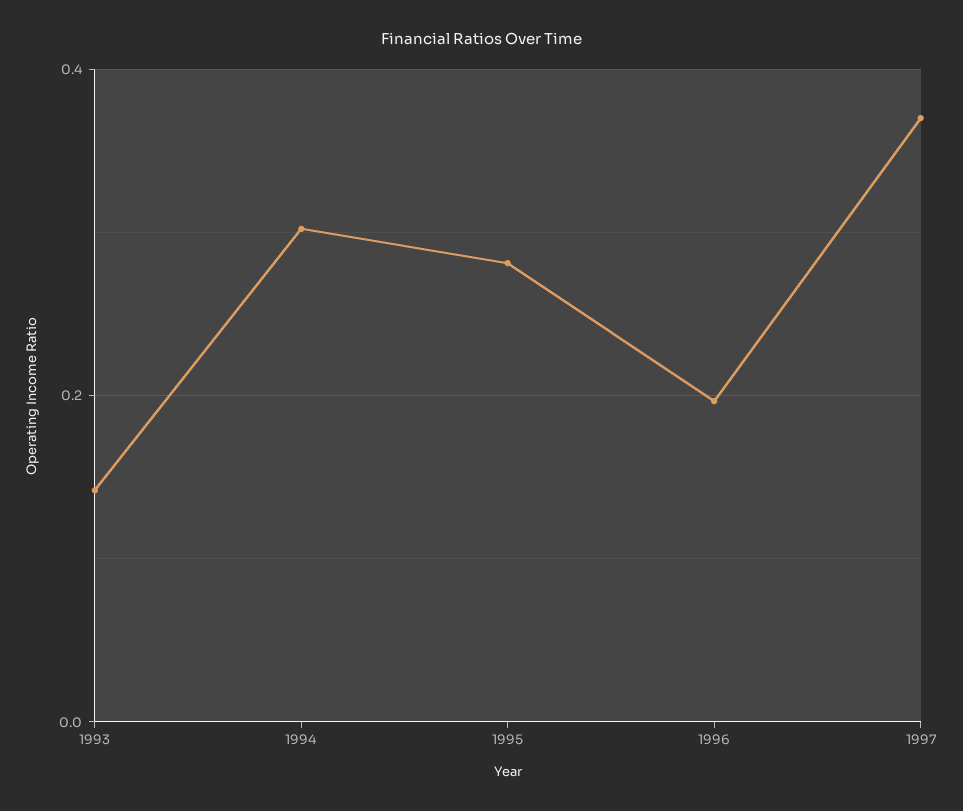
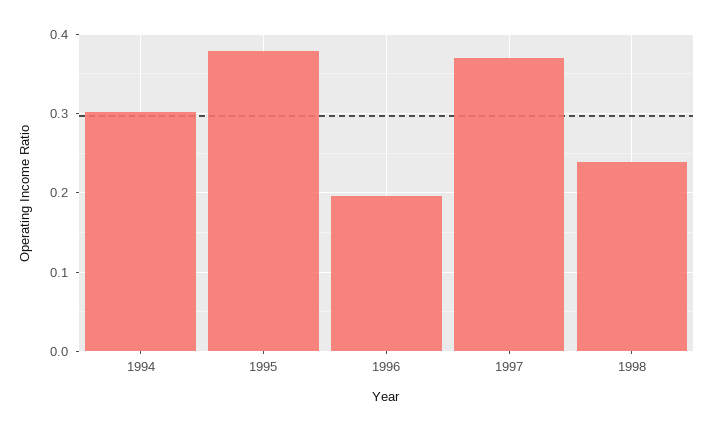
1993: 0.14 -> none
1995: 0.28 -> 0.38
1998: none -> 0.24

